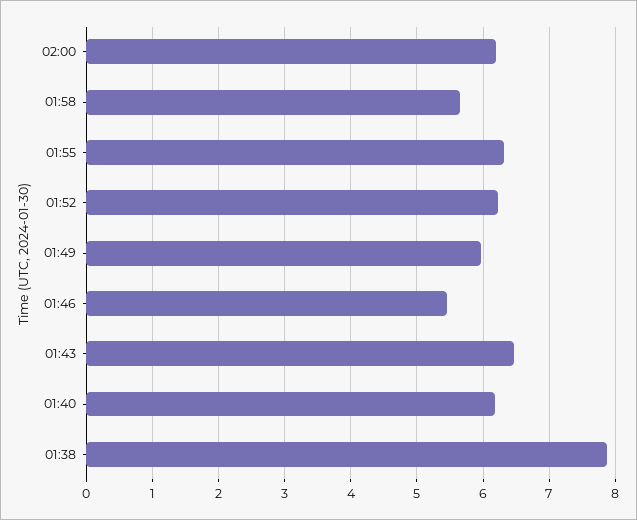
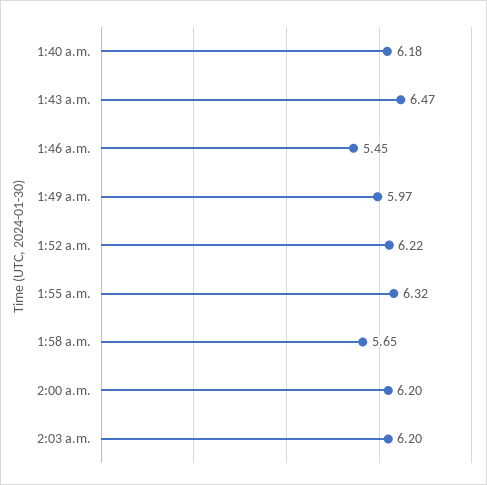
01:38: 7.9 -> none
2:03 a.m.: none -> 6.2

